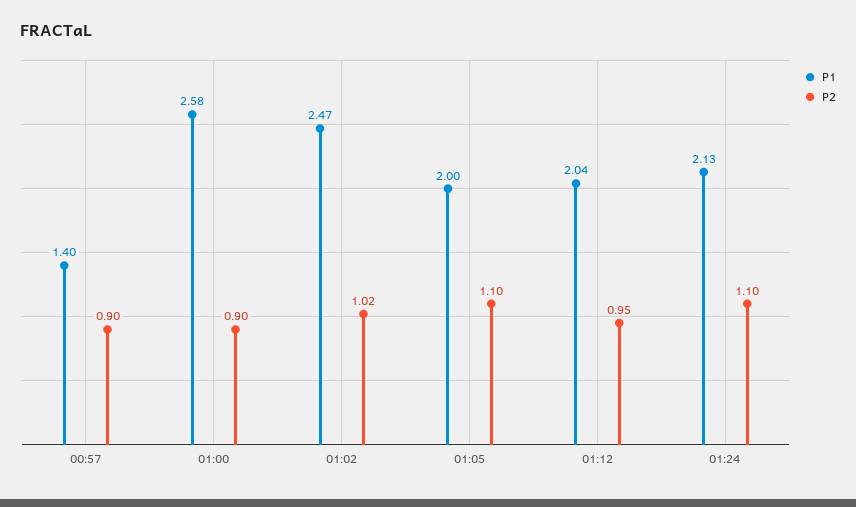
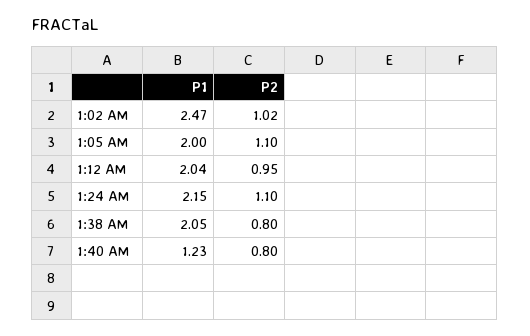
P1, 00:57: 1.4 -> none
P2, 00:57: 0.9 -> none
P1, 01:00: 2.58 -> none
P2, 01:00: 0.9 -> none
P1, 01:24: 2.13 -> 2.15
P1, 1:38 AM: none -> 2.05
P2, 1:38 AM: none -> 0.8
P1, 1:40 AM: none -> 1.23
P2, 1:40 AM: none -> 0.8

